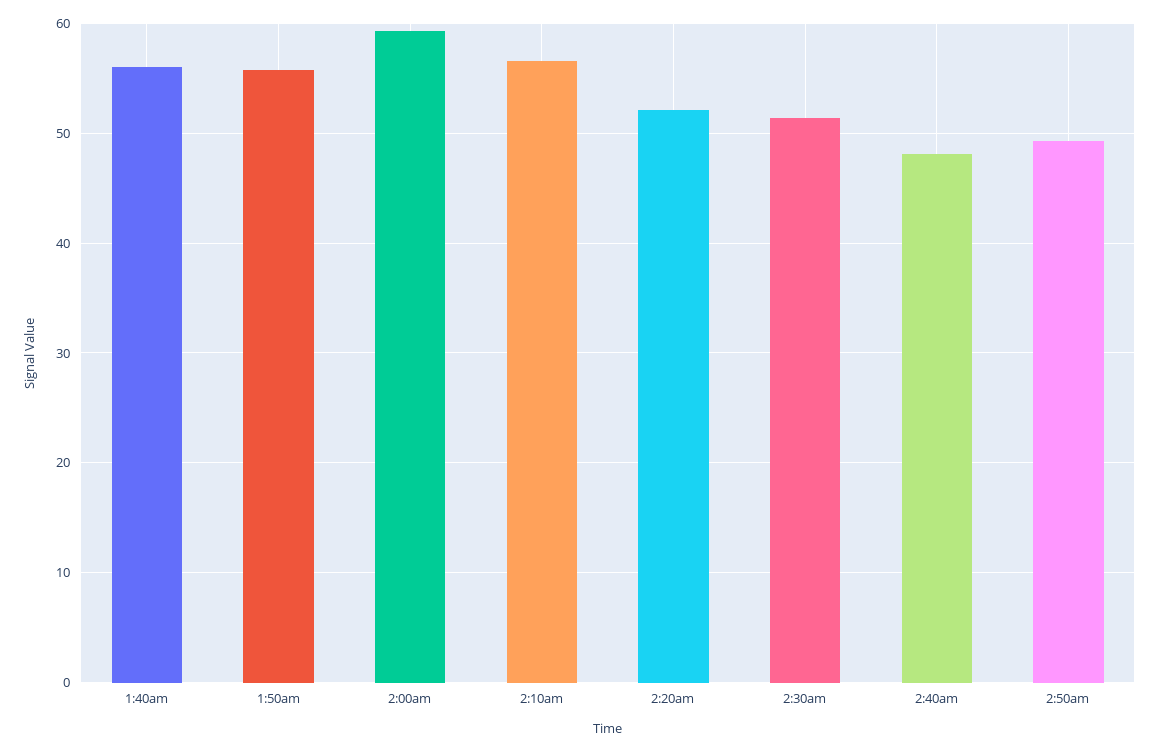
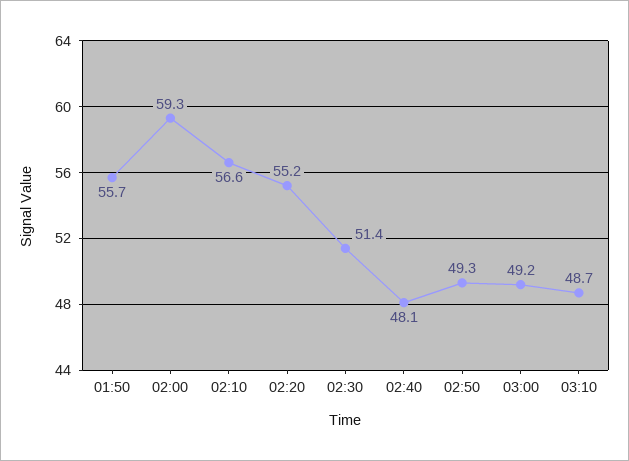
1:40am: 56 -> none
2:20am: 52 -> 55.2
03:00: none -> 49.2
03:10: none -> 48.7

